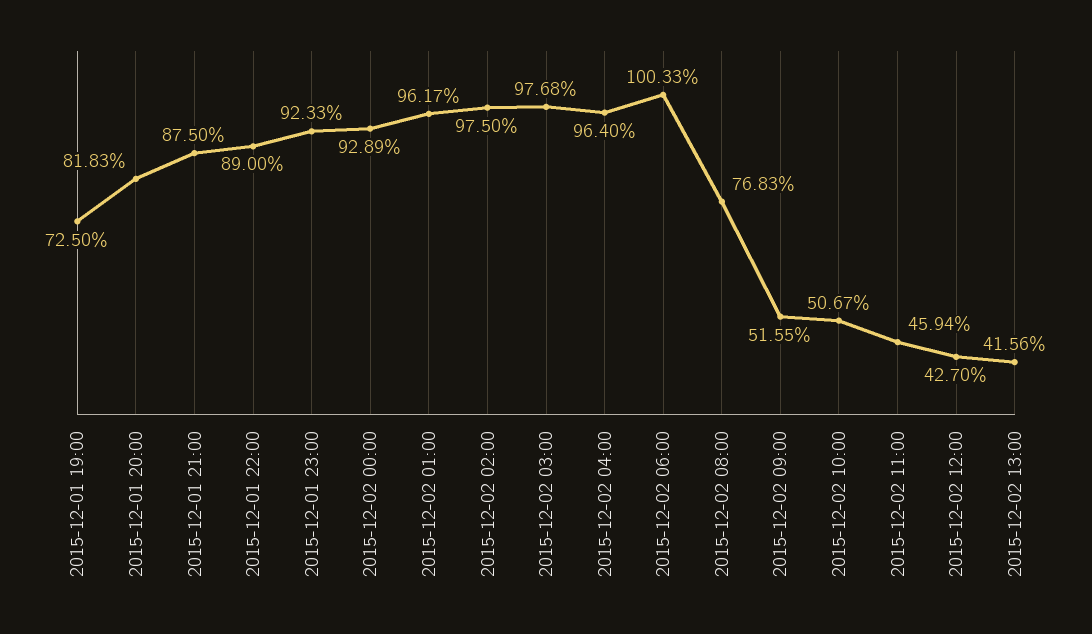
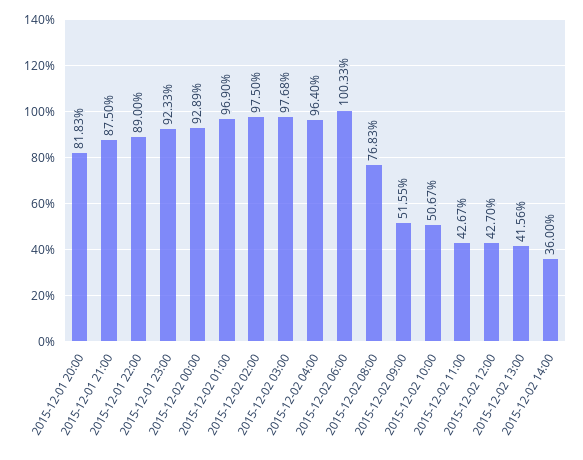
2015-12-01 19:00: 72.5 -> none
2015-12-02 01:00: 96.17 -> 96.9
2015-12-02 11:00: 45.94 -> 42.67
2015-12-02 14:00: none -> 36

